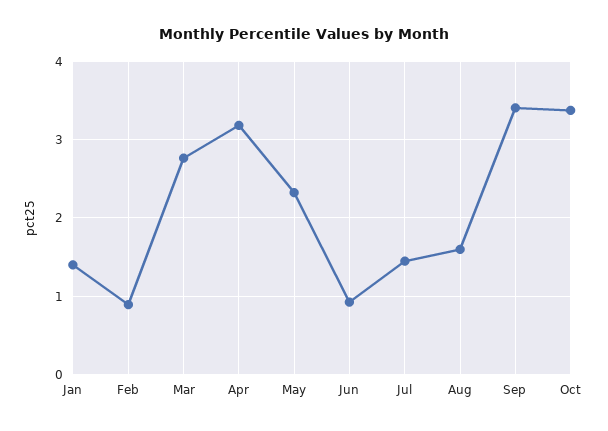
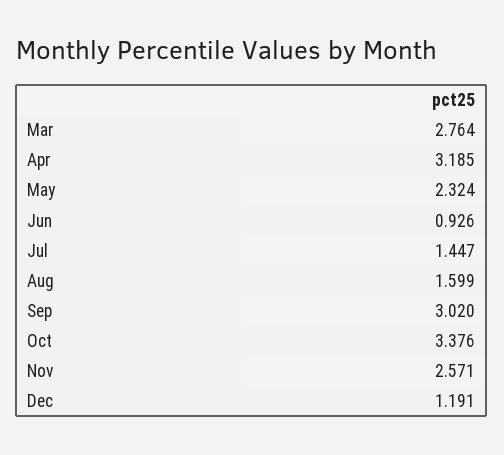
Jan: 1.4 -> none
Feb: 0.9 -> none
Sep: 3.4 -> 3.02
Nov: none -> 2.571
Dec: none -> 1.191

